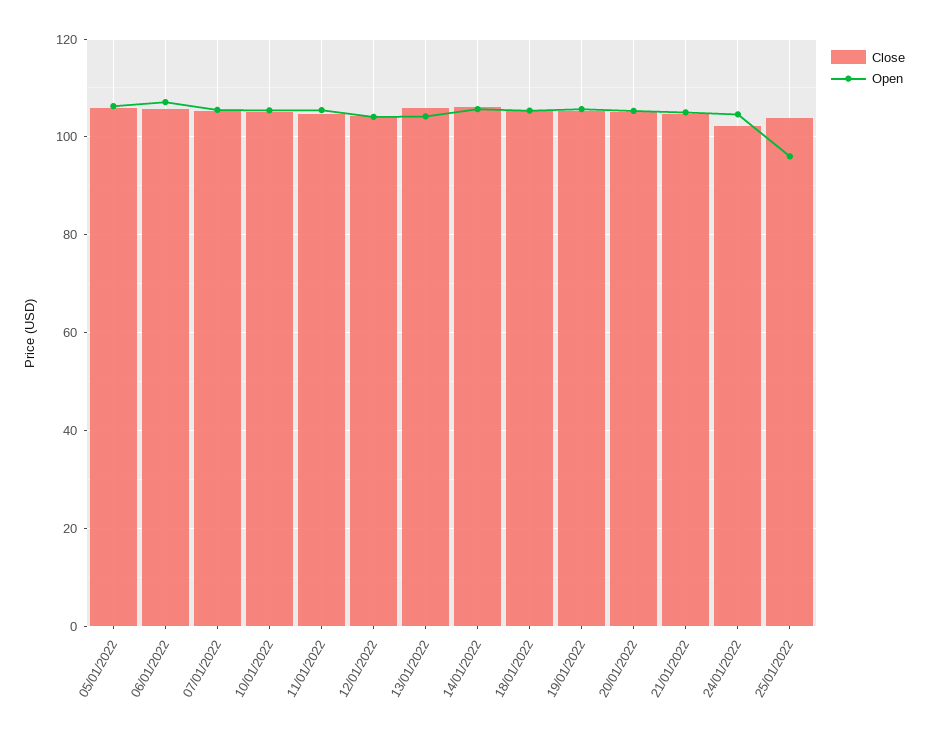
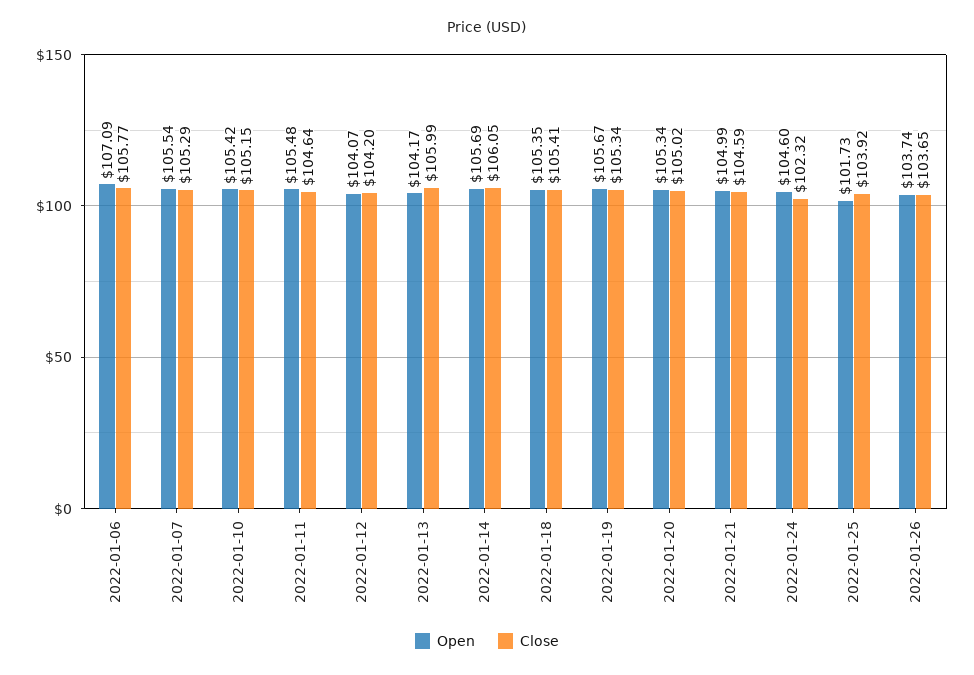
Close, 05/01/2022: 106 -> none
Open, 05/01/2022: 106 -> none
Open, 25/01/2022: 96 -> 101.73
Open, 2022-01-26: none -> 103.74
Close, 2022-01-26: none -> 103.65

